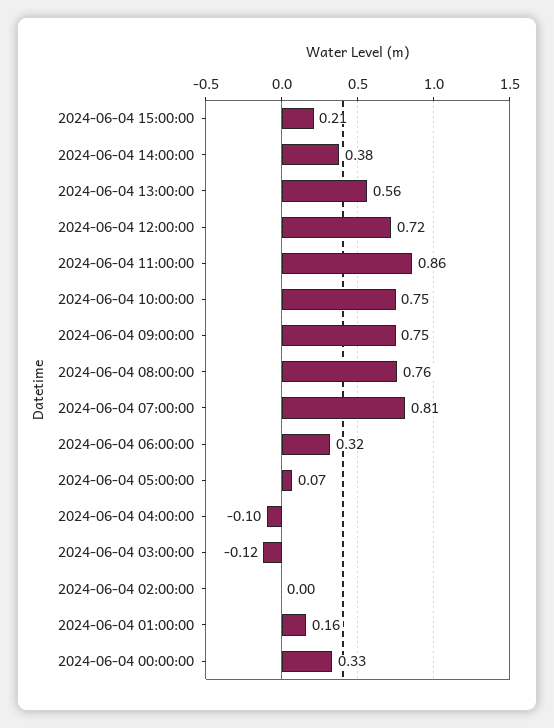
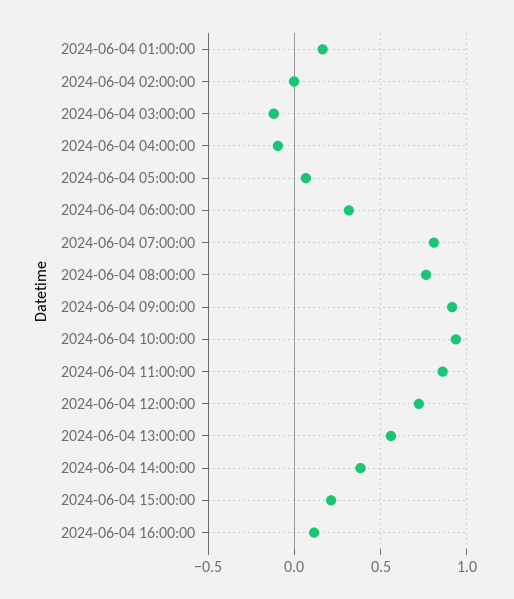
2024-06-04 10:00:00: 0.75 -> 0.95
2024-06-04 09:00:00: 0.75 -> 0.9
2024-06-04 00:00:00: 0.33 -> none
2024-06-04 16:00:00: none -> 0.1

